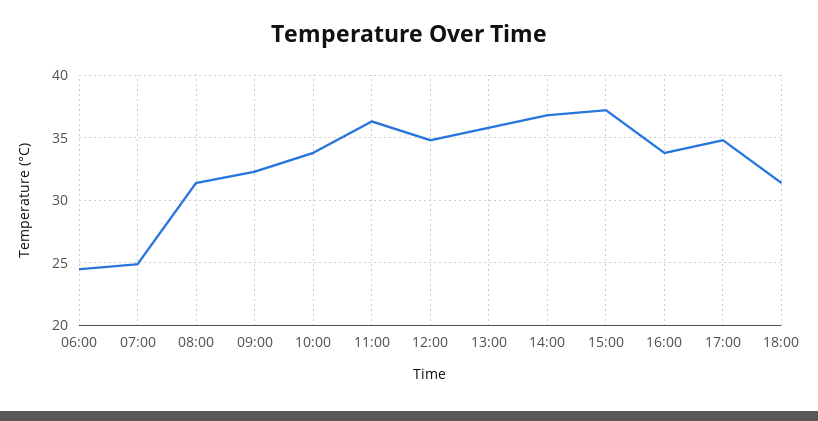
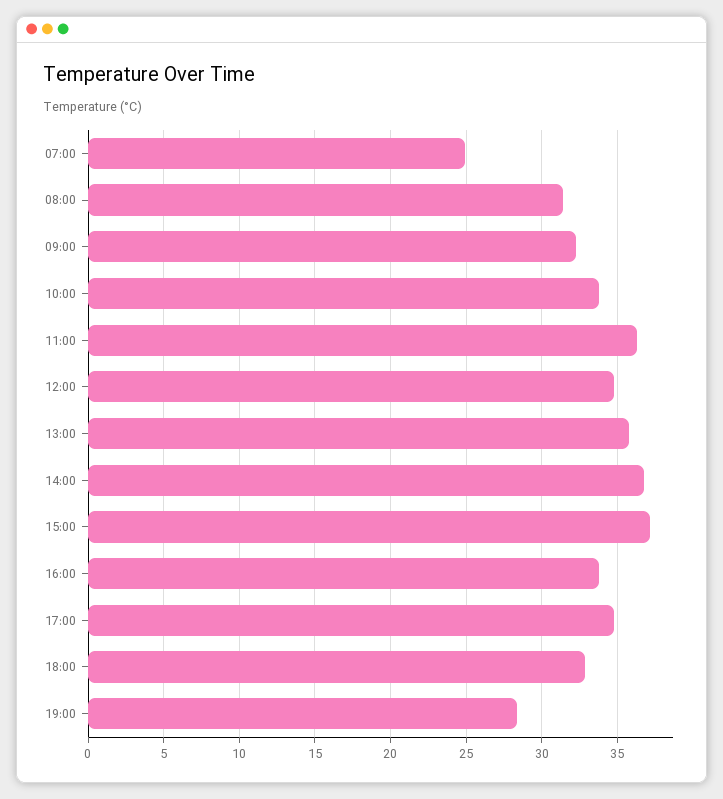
06:00: 24.5 -> none
18:00: 31.5 -> 33
19:00: none -> 28.5

